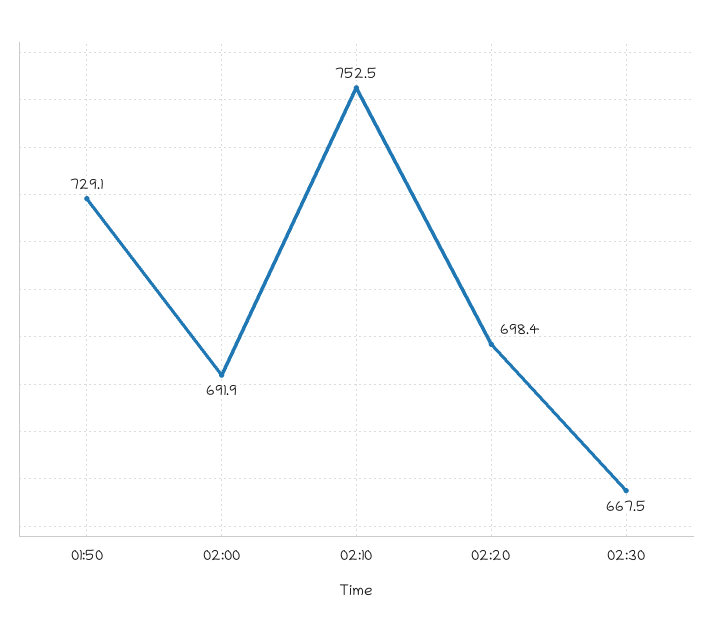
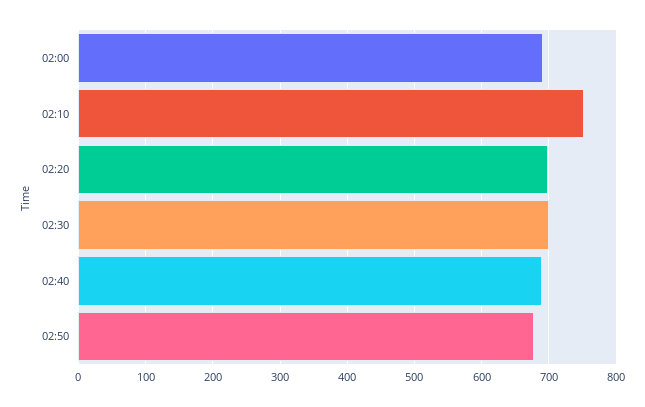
01:50: 729.1 -> none
02:30: 667.5 -> 700
02:40: none -> 690
02:50: none -> 680

